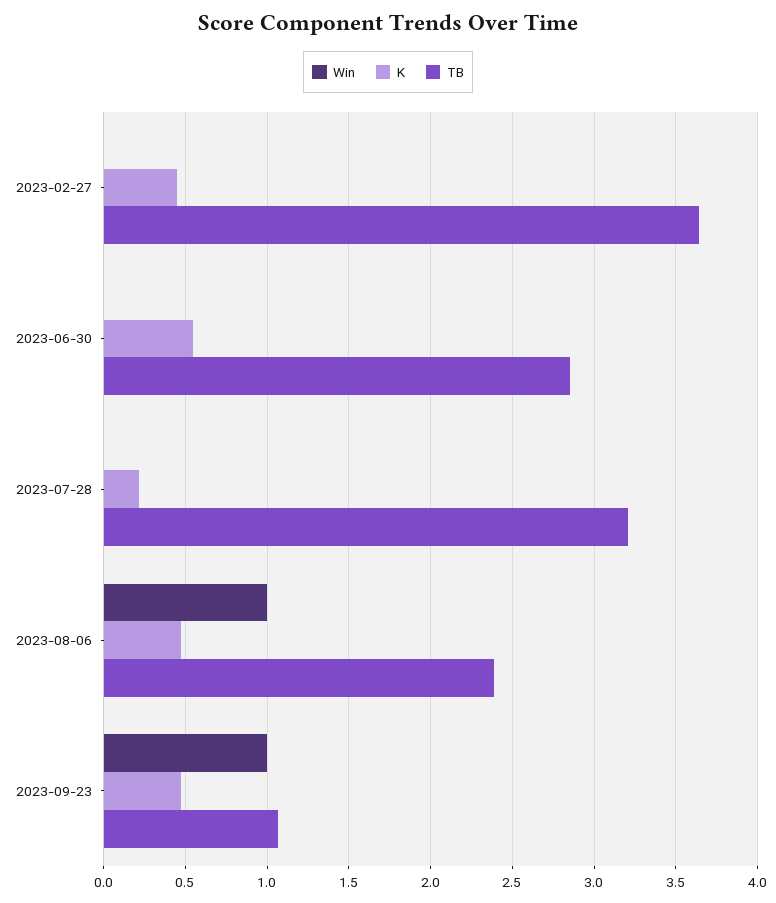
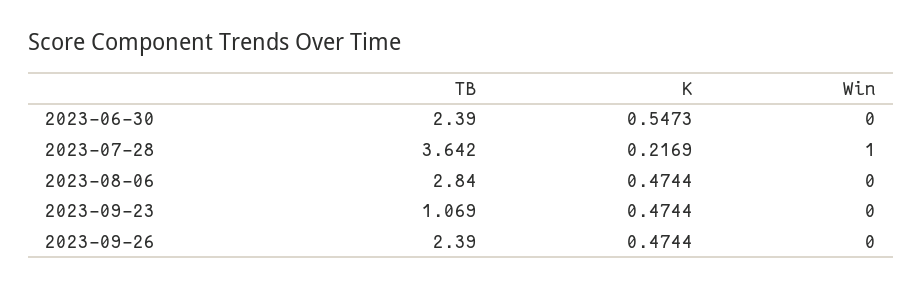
Win, 2023-02-27: 0 -> none
K, 2023-02-27: 0.45 -> none
TB, 2023-02-27: 3.65 -> none
TB, 2023-06-30: 2.85 -> 2.39
Win, 2023-07-28: 0 -> 1
TB, 2023-07-28: 3.2 -> 3.642
Win, 2023-08-06: 1 -> 0
TB, 2023-08-06: 2.4 -> 2.84
Win, 2023-09-23: 1 -> 0
TB, 2023-09-26: none -> 2.39
K, 2023-09-26: none -> 0.4744
Win, 2023-09-26: none -> 0

